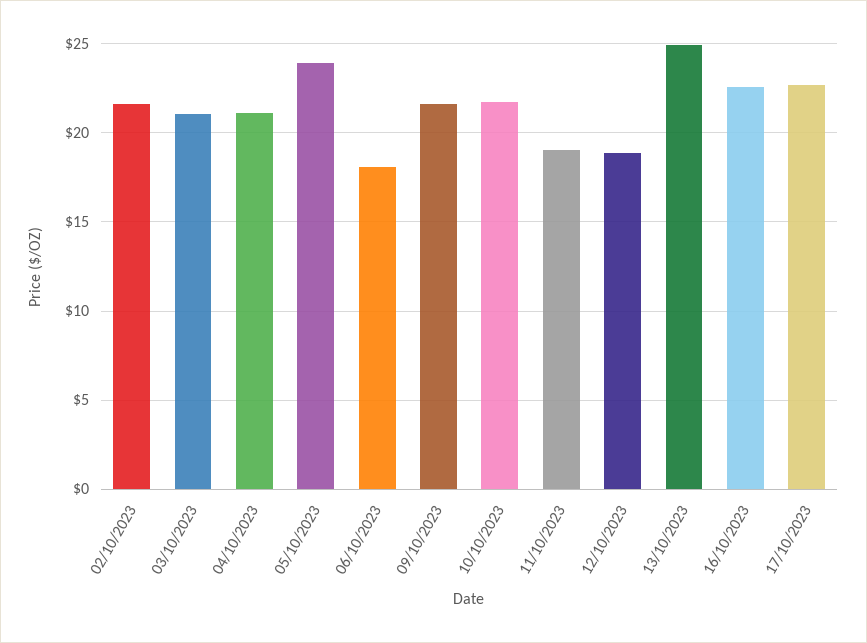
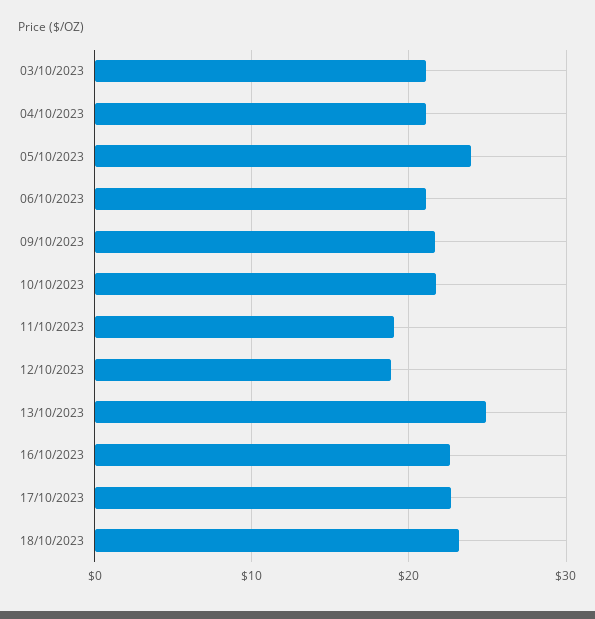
02/10/2023: 21.5 -> none
06/10/2023: 18 -> 21
18/10/2023: none -> 23

